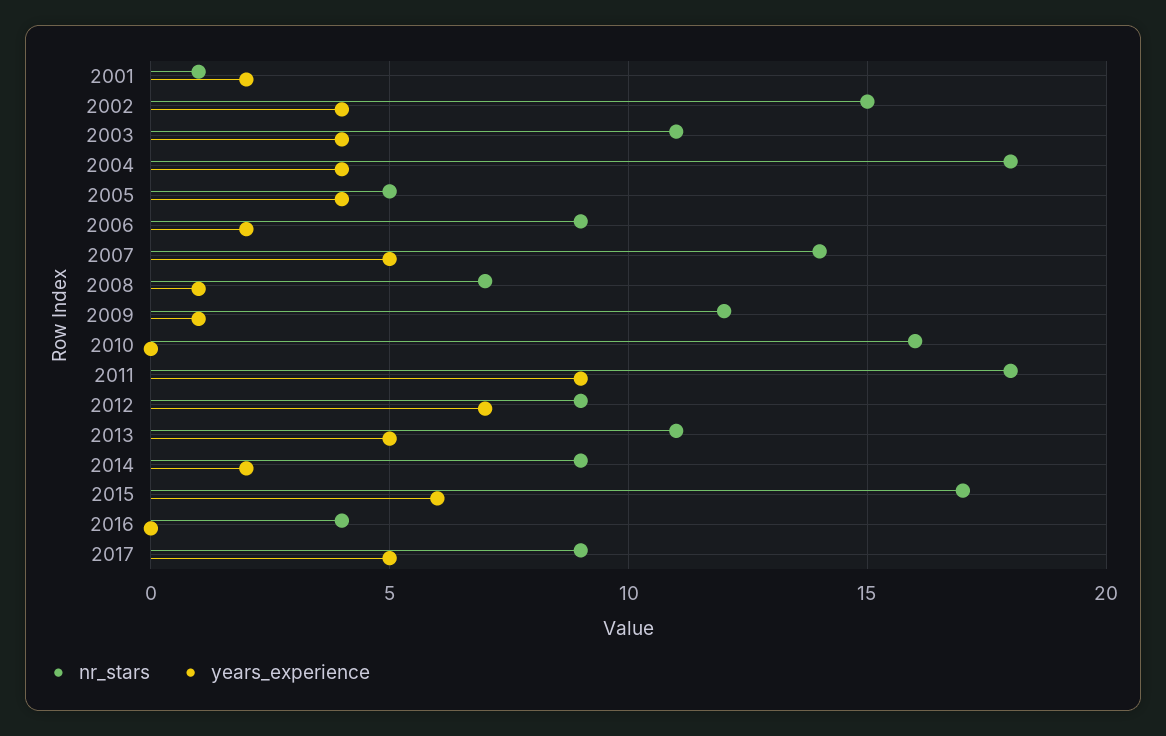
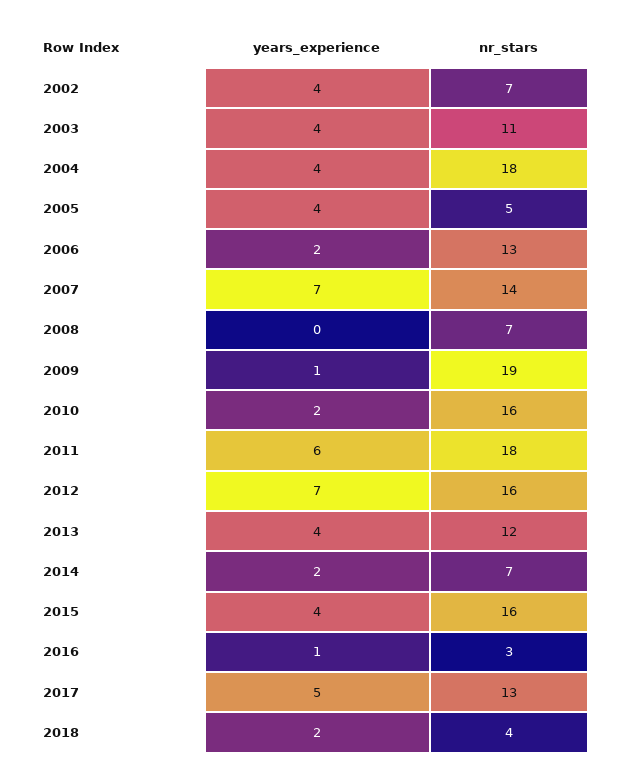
nr_stars, 2001: 1 -> none
years_experience, 2001: 2 -> none
nr_stars, 2002: 15 -> 7
nr_stars, 2006: 9 -> 13
years_experience, 2007: 5 -> 7
years_experience, 2008: 1 -> 0
nr_stars, 2009: 12 -> 19
years_experience, 2010: 0 -> 2
years_experience, 2011: 9 -> 6
nr_stars, 2012: 9 -> 16
nr_stars, 2013: 11 -> 12
years_experience, 2013: 5 -> 4
nr_stars, 2014: 9 -> 7
nr_stars, 2015: 17 -> 16
years_experience, 2015: 6 -> 4
nr_stars, 2016: 4 -> 3
years_experience, 2016: 0 -> 1
nr_stars, 2017: 9 -> 13
years_experience, 2018: none -> 2
nr_stars, 2018: none -> 4

